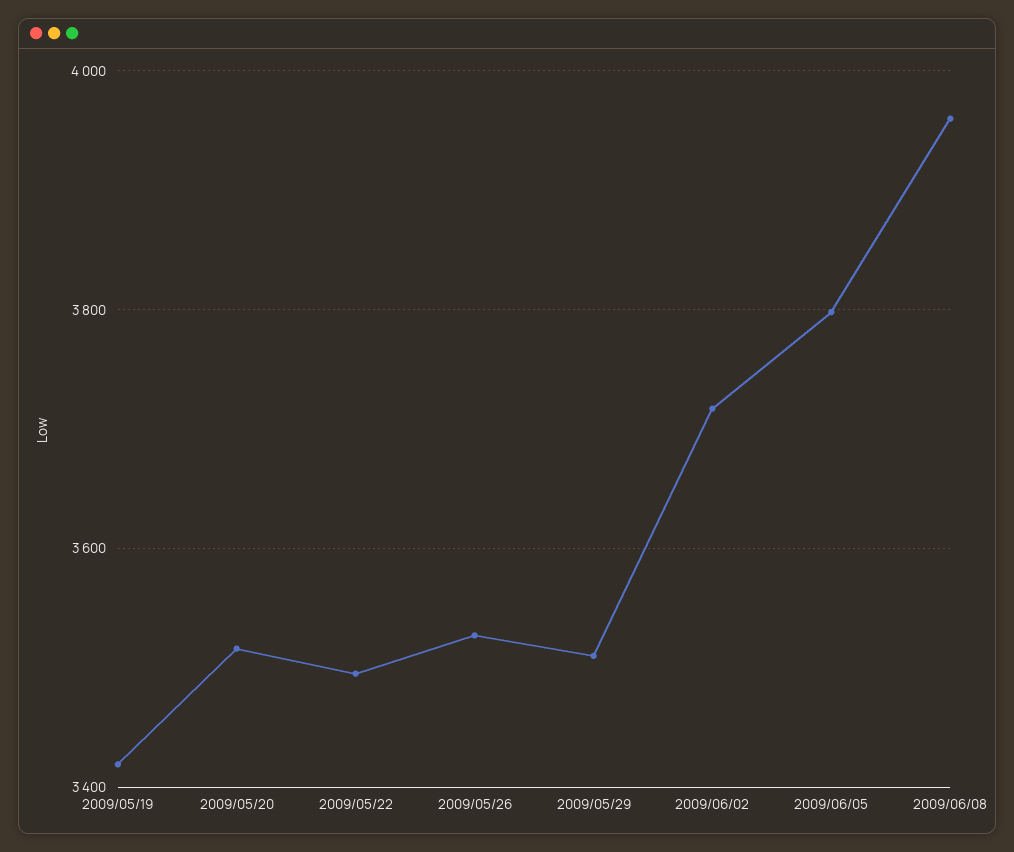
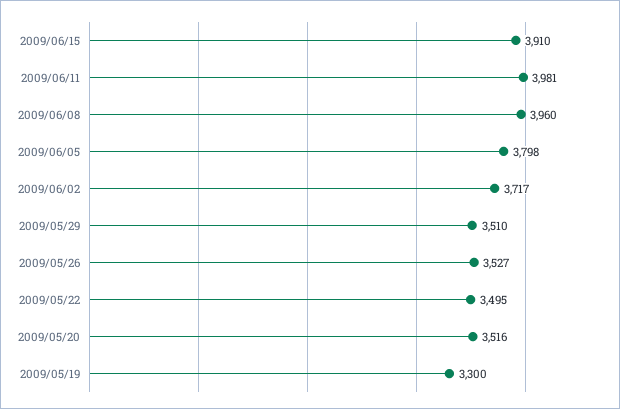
2009/05/19: 3420 -> 3300
2009/06/15: none -> 3910
2009/06/11: none -> 3981

